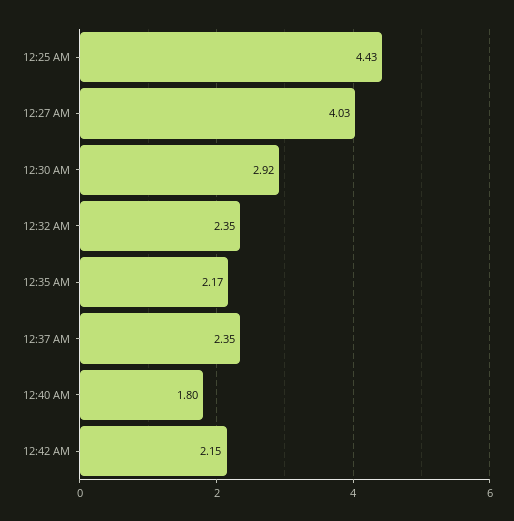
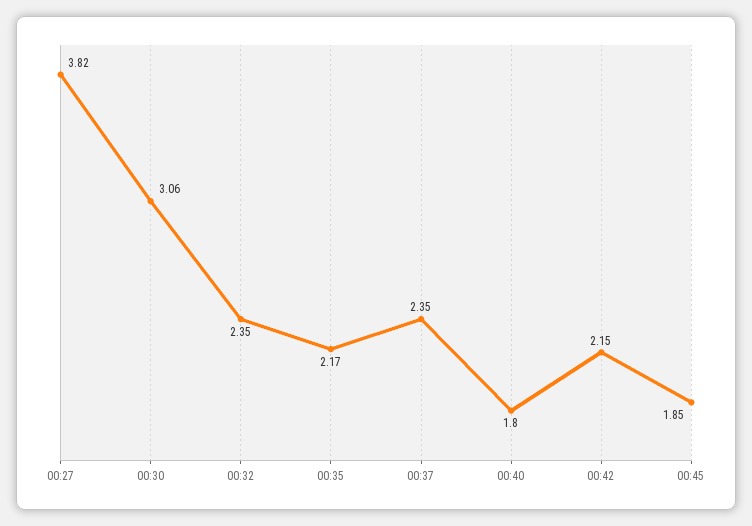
12:25 AM: 4.43 -> none
12:27 AM: 4.03 -> 3.82
12:30 AM: 2.92 -> 3.06
00:45: none -> 1.85

